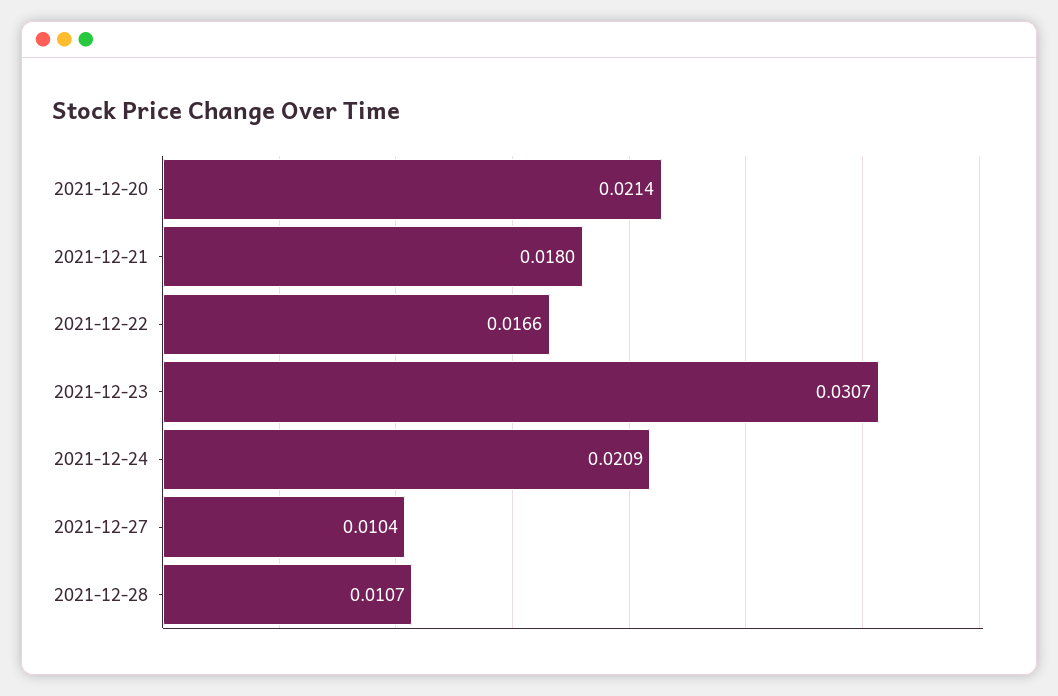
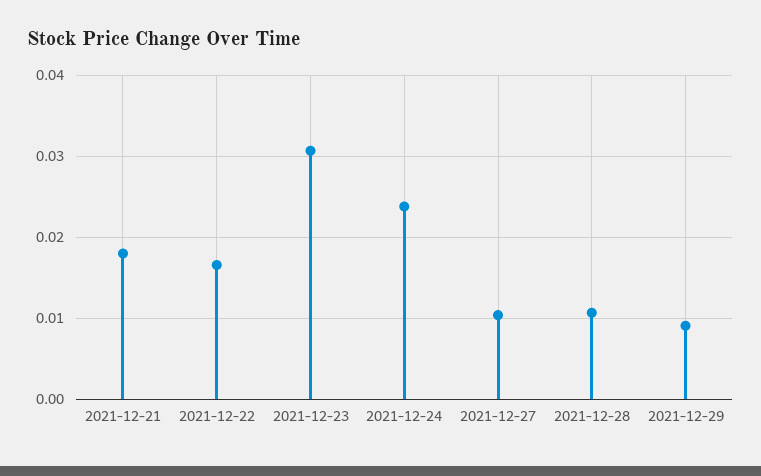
2021-12-20: 0.0214 -> none
2021-12-24: 0.0209 -> 0.024
2021-12-29: none -> 0.009

